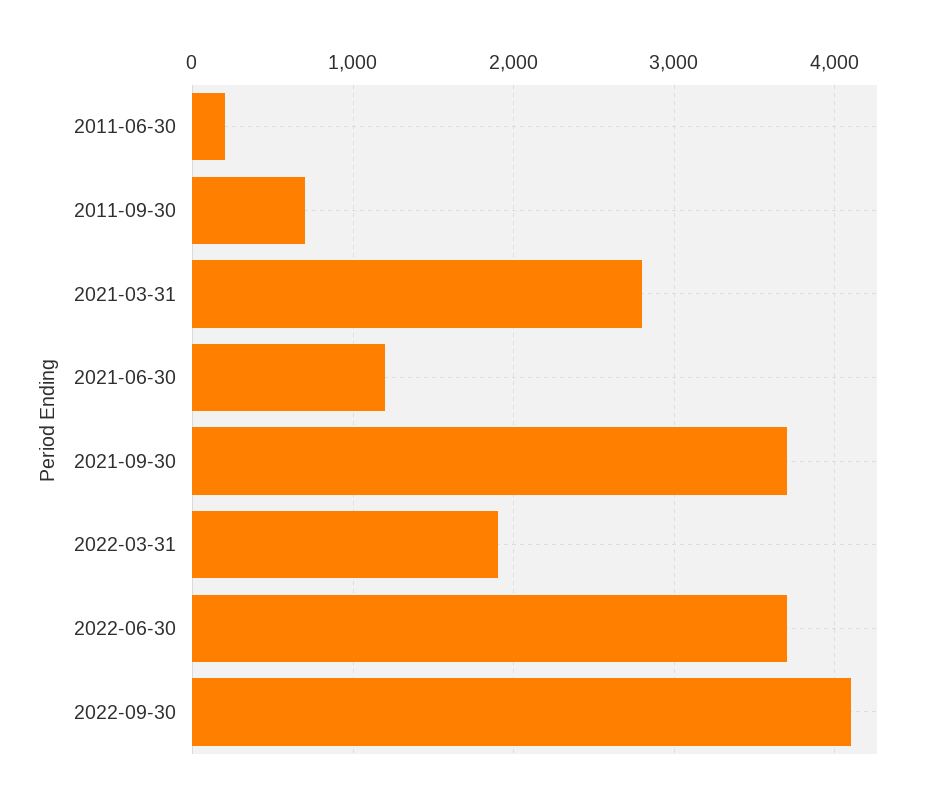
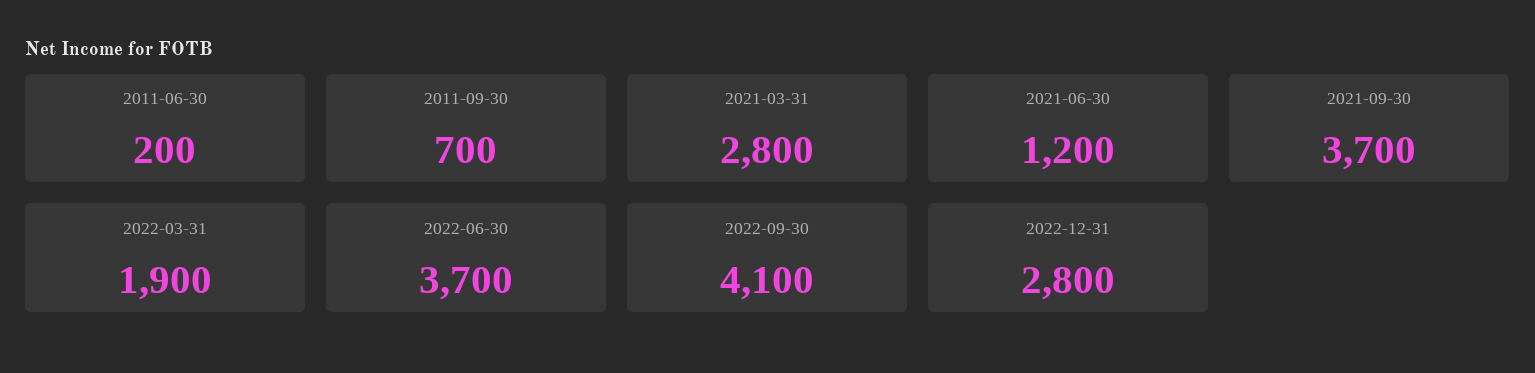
2022-12-31: none -> 2800

